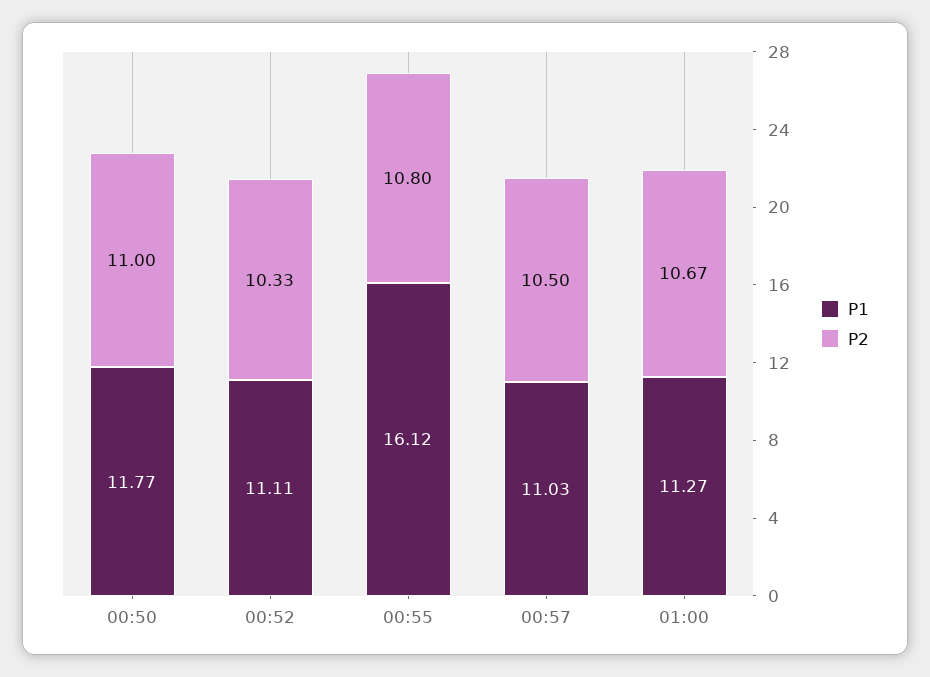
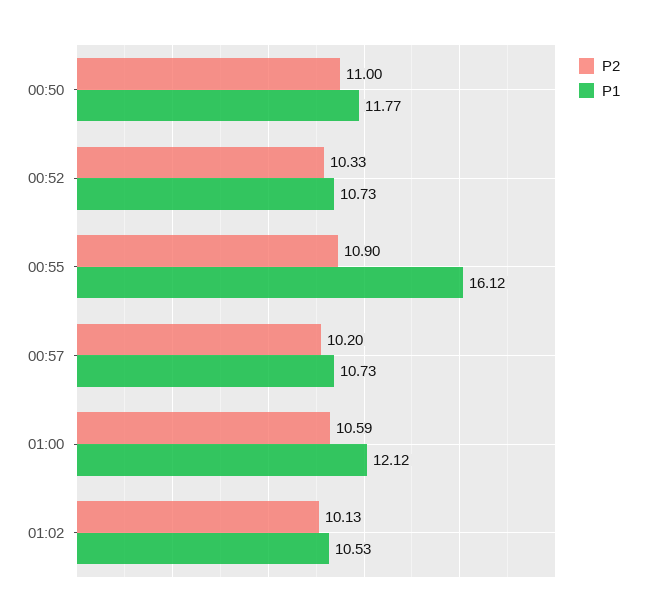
P1, 00:52: 11.11 -> 10.73
P2, 00:55: 10.8 -> 10.9
P1, 00:57: 11.03 -> 10.73
P2, 00:57: 10.5 -> 10.2
P1, 01:00: 11.27 -> 12.12
P2, 01:00: 10.67 -> 10.59
P2, 01:02: none -> 10.13
P1, 01:02: none -> 10.53

